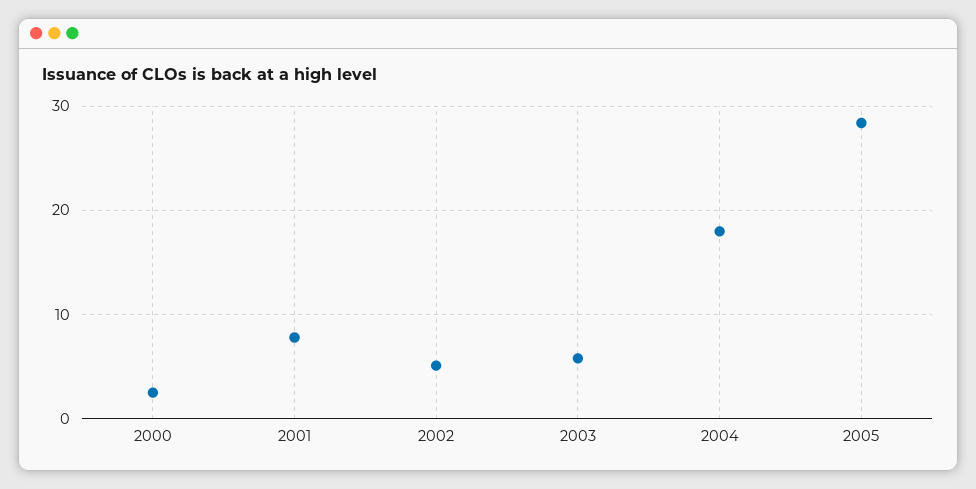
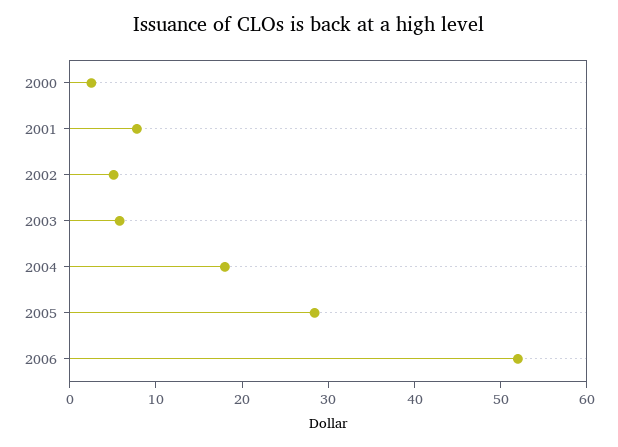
2006: none -> 52

